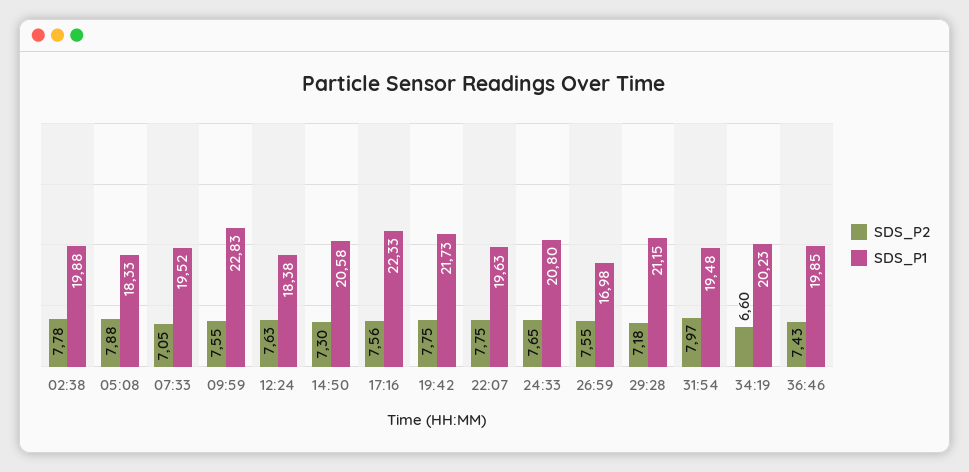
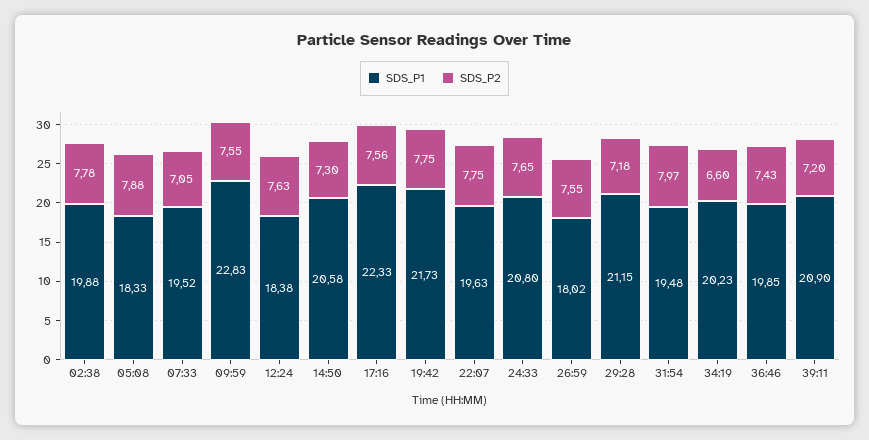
SDS_P1, 26:59: 16.98 -> 18.02
SDS_P1, 39:11: none -> 20.9
SDS_P2, 39:11: none -> 7.2

